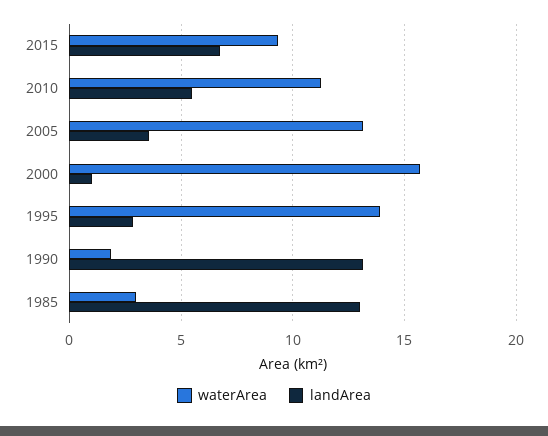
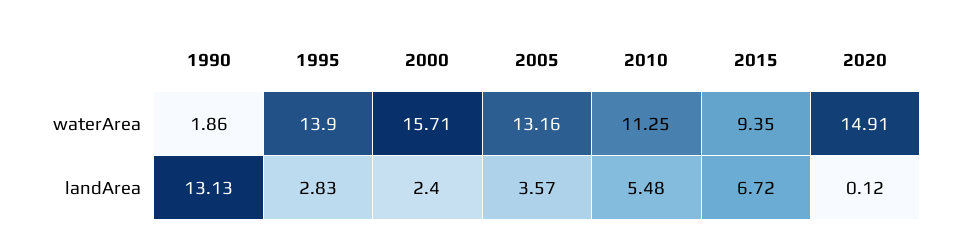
landArea, 2000: 1 -> 2.4
waterArea, 1985: 3 -> none
landArea, 1985: 13 -> none
waterArea, 2020: none -> 14.91
landArea, 2020: none -> 0.12

